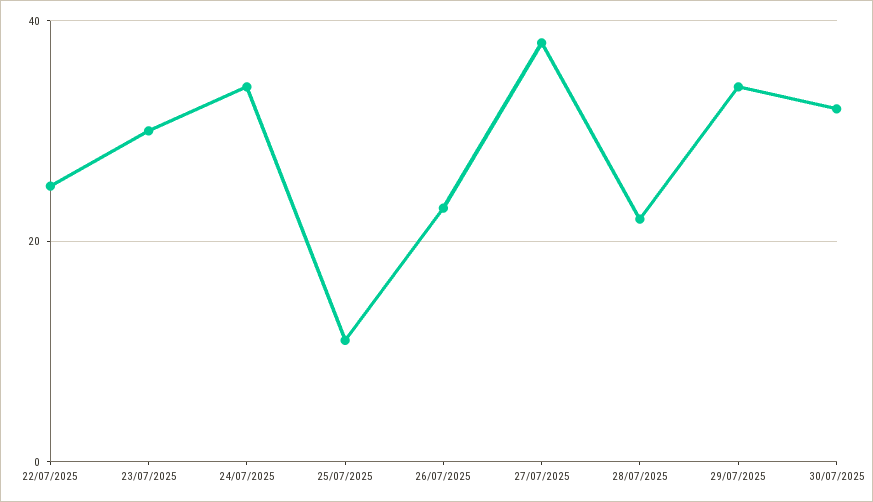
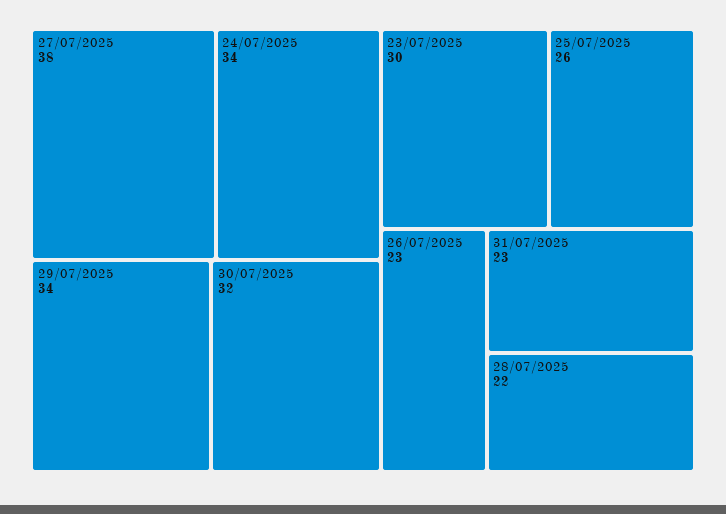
22/07/2025: 25 -> none
25/07/2025: 10 -> 26
31/07/2025: none -> 23

